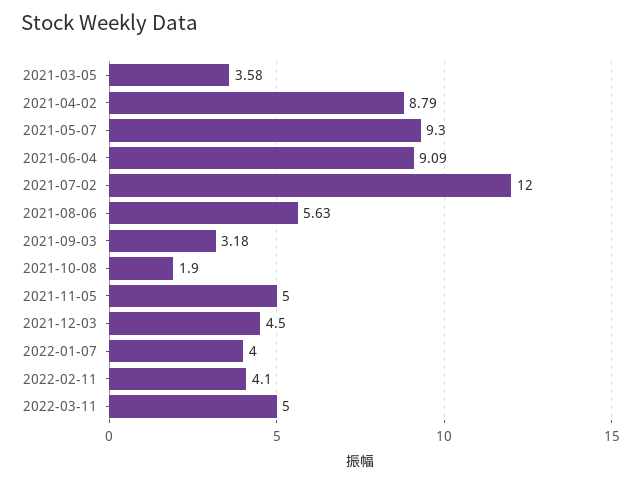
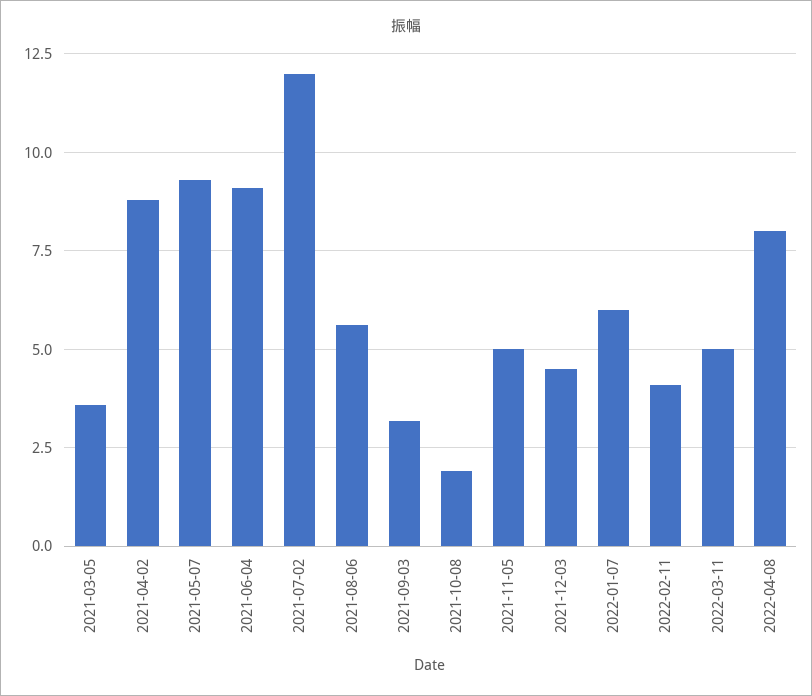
2022-01-07: 4 -> 6
2022-04-08: none -> 8

